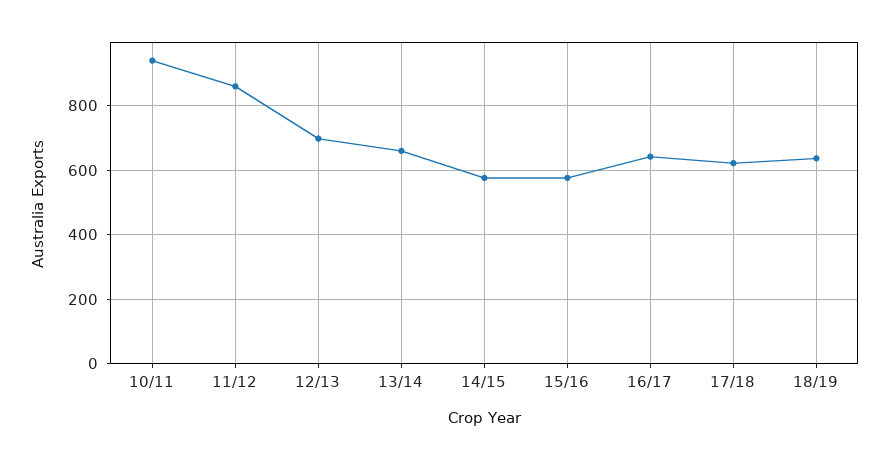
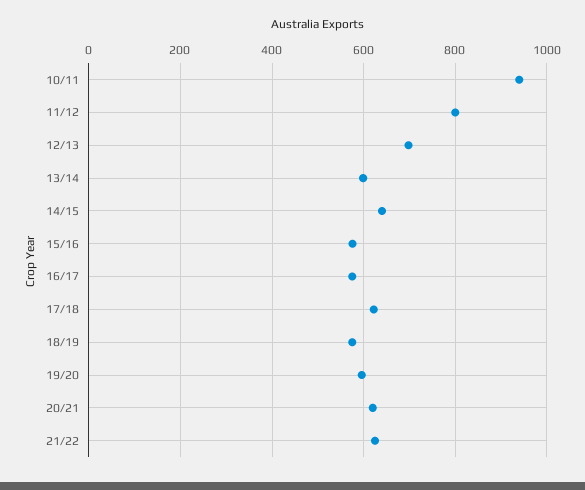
11/12: 860 -> 800
13/14: 660 -> 600
14/15: 580 -> 640
16/17: 640 -> 580
18/19: 640 -> 580
19/20: none -> 600
20/21: none -> 620
21/22: none -> 620

